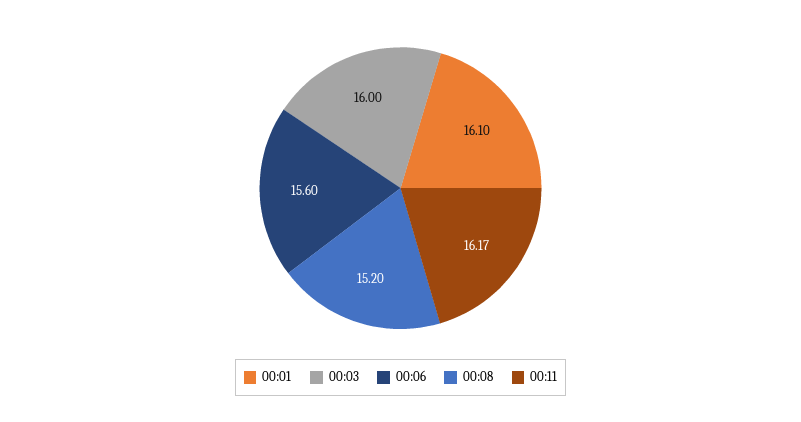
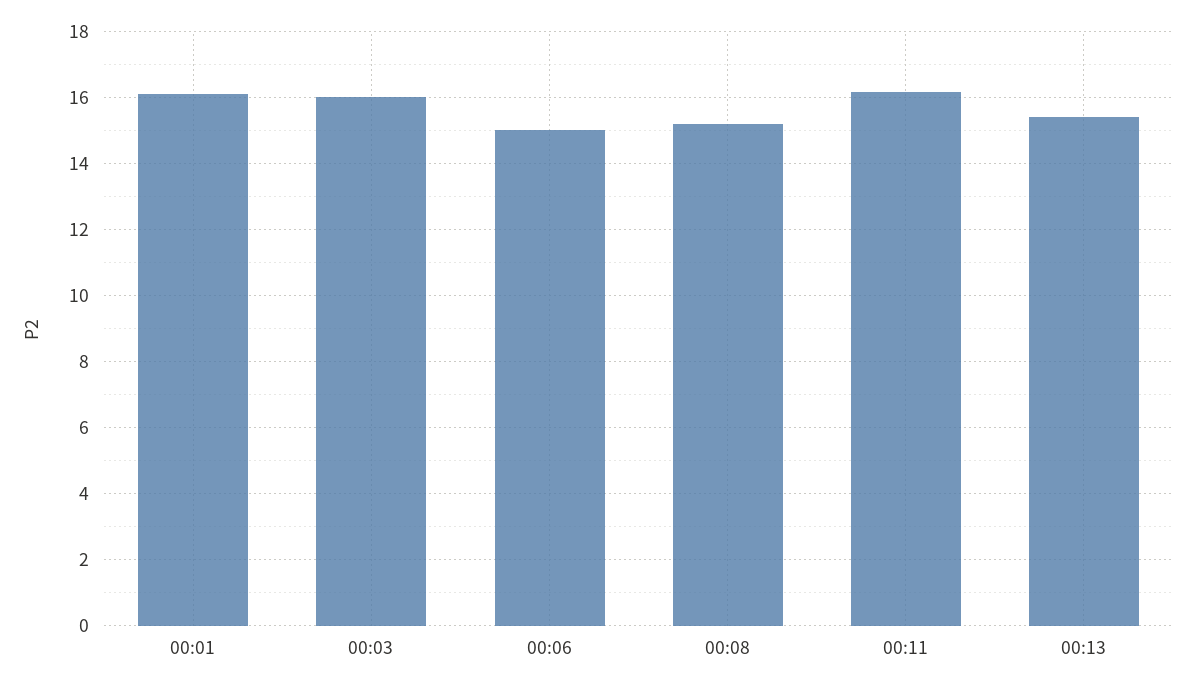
00:06: 15.6 -> 15
00:13: none -> 15.4

